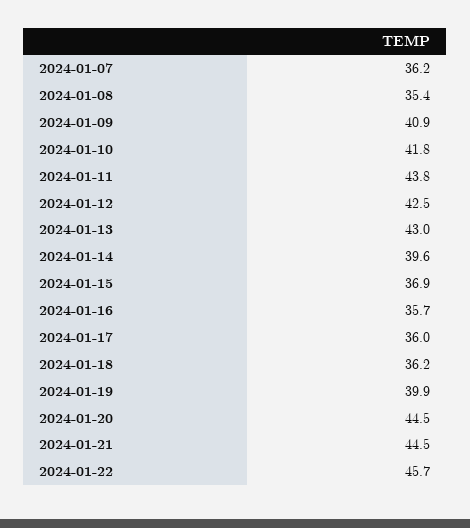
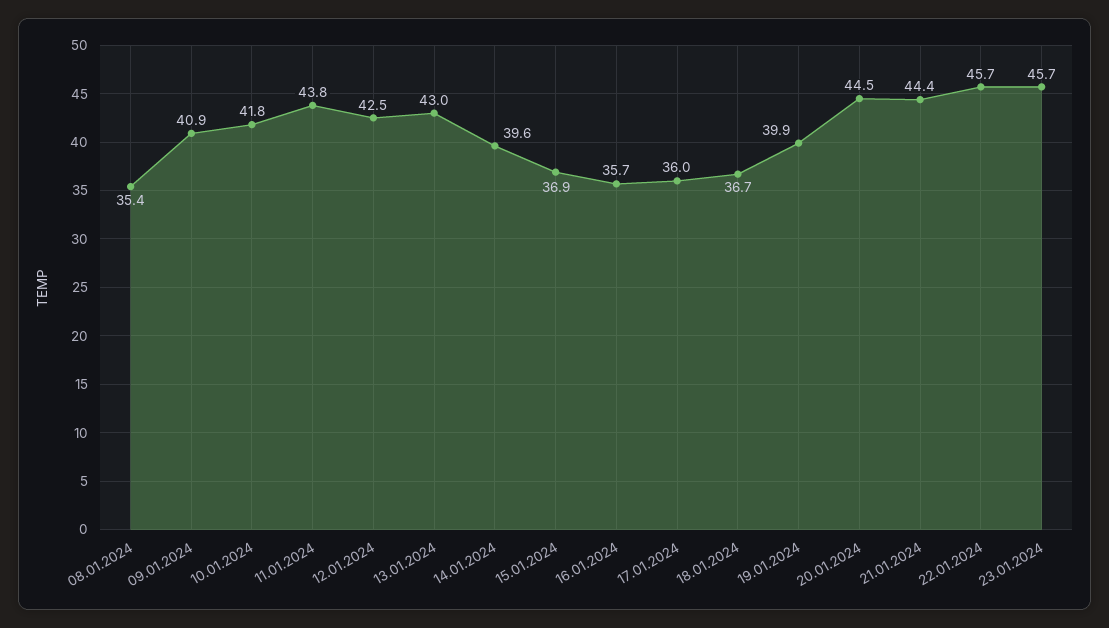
2024-01-07: 36.2 -> none
2024-01-18: 36.2 -> 36.7
2024-01-21: 44.5 -> 44.4
23.01.2024: none -> 45.7

